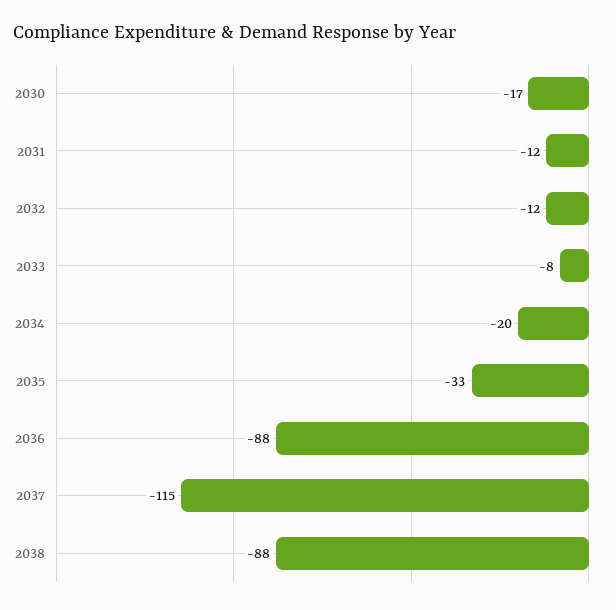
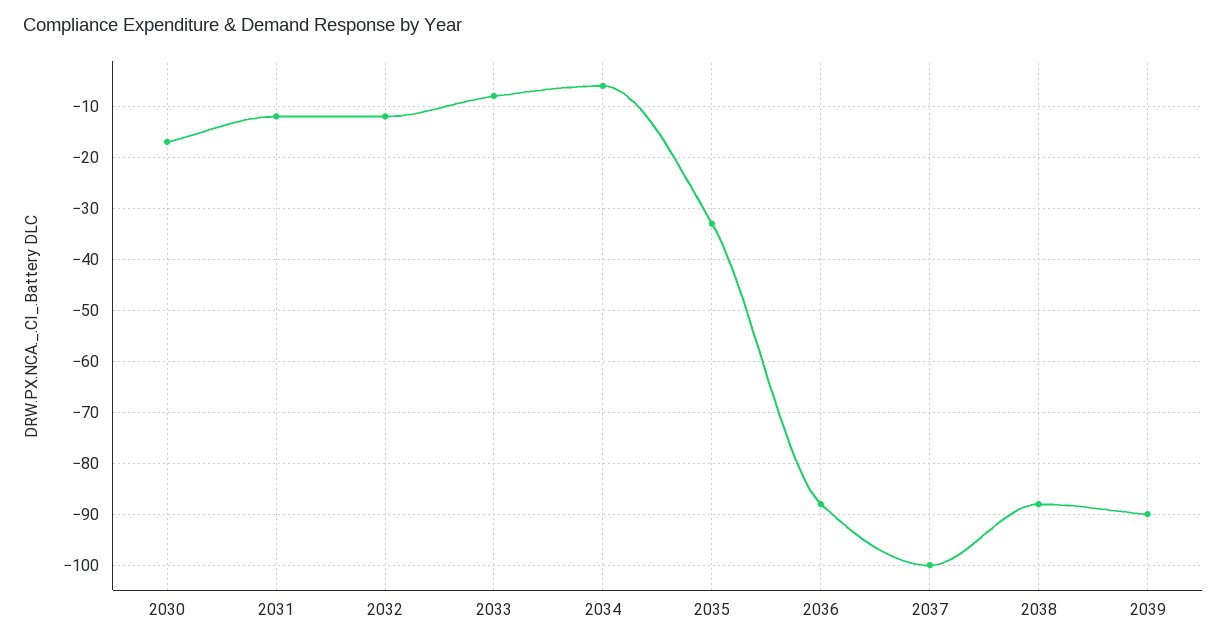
2034: -20 -> -5
2037: -115 -> -100
2039: none -> -90

